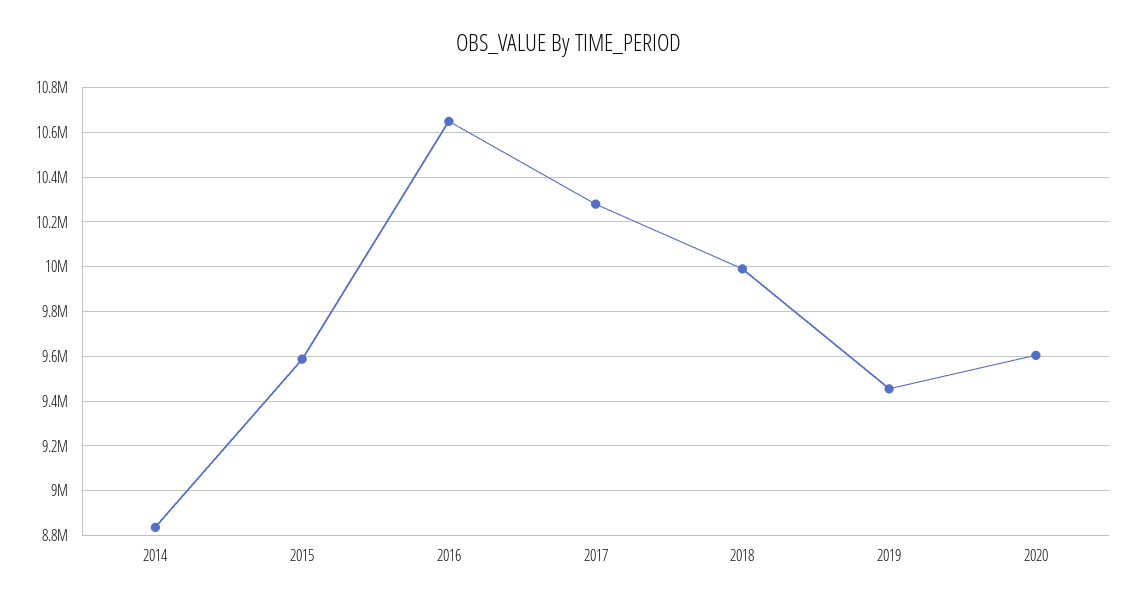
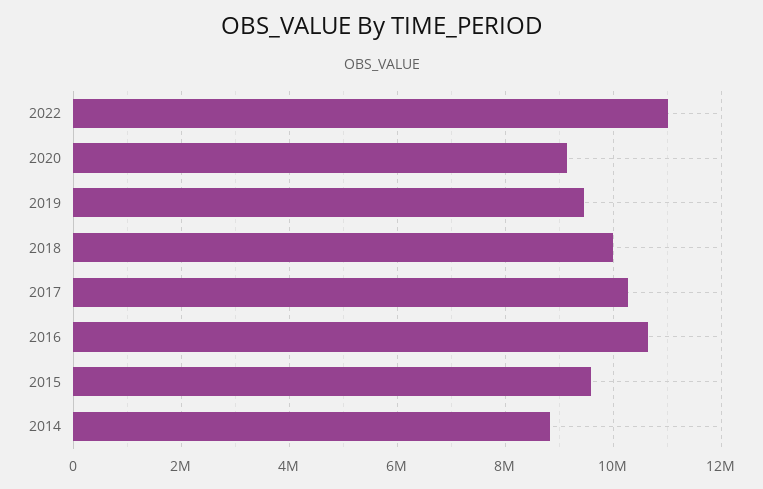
2020: 9600000 -> 9200000
2022: none -> 11000000

